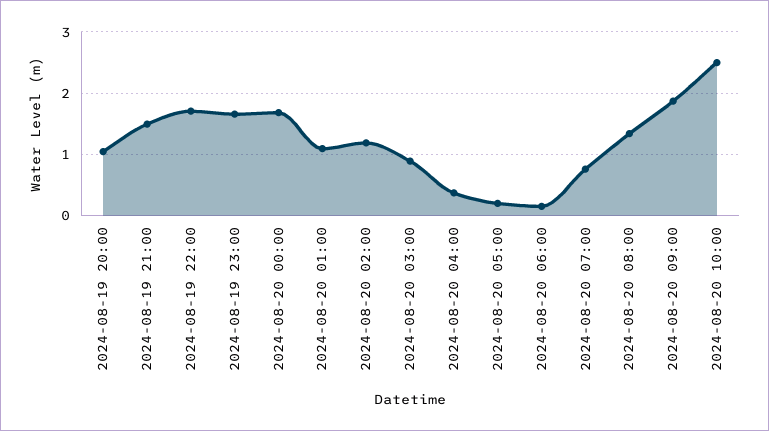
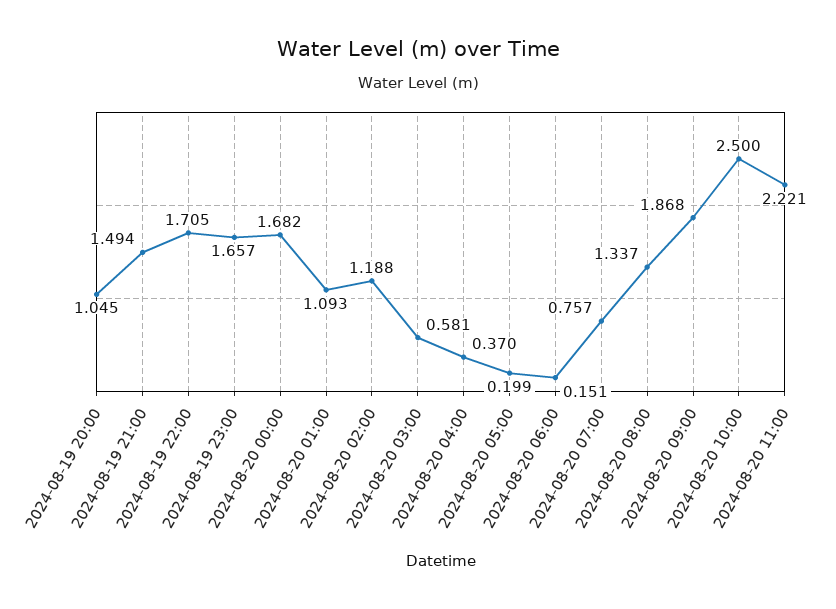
2024-08-20 03:00: 0.9 -> 0.581
2024-08-20 11:00: none -> 2.221

